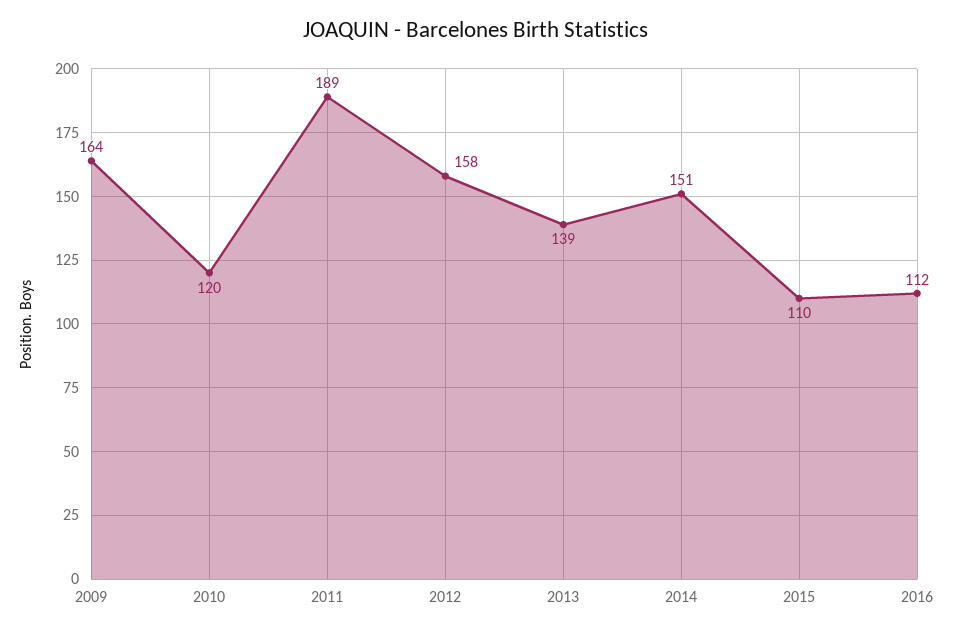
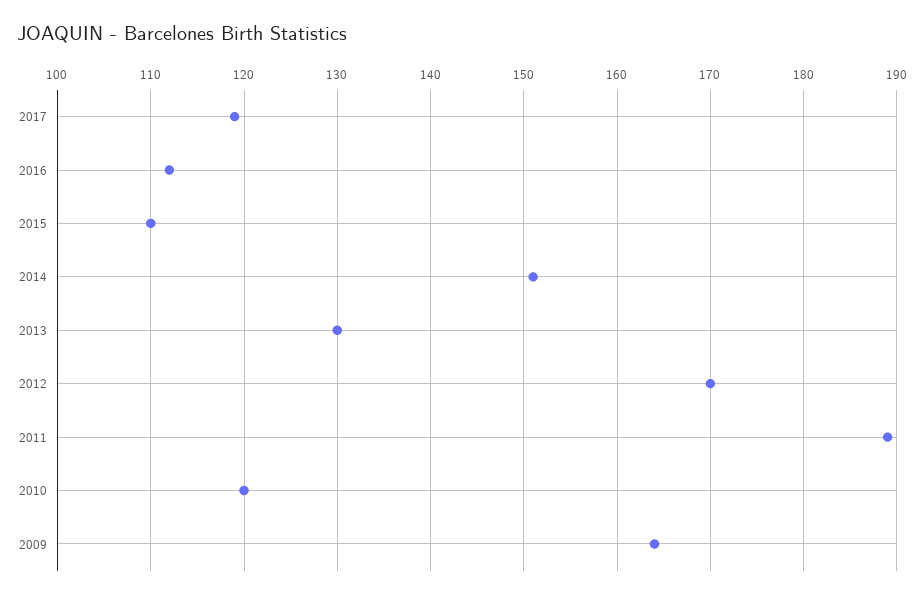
2012: 158 -> 170
2013: 139 -> 130
2017: none -> 119

